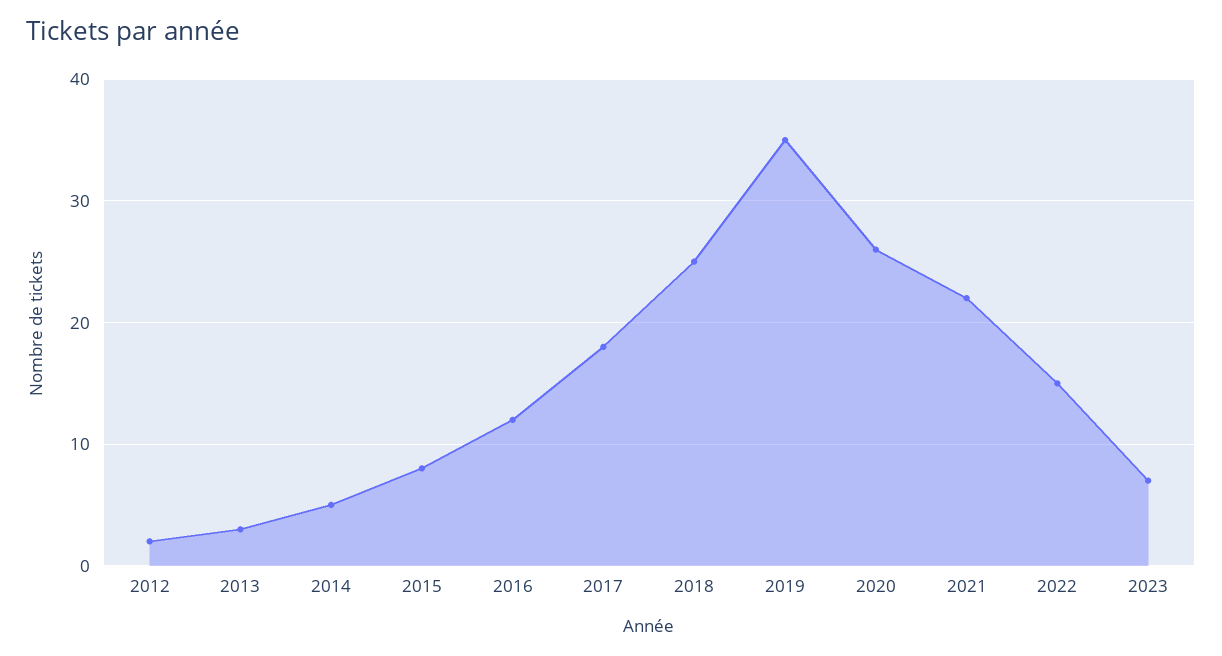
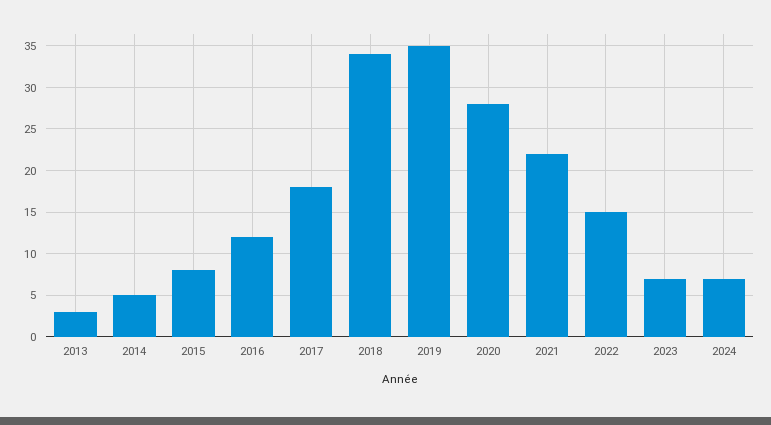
2012: 2 -> none
2018: 25 -> 34
2020: 26 -> 28
2024: none -> 7

